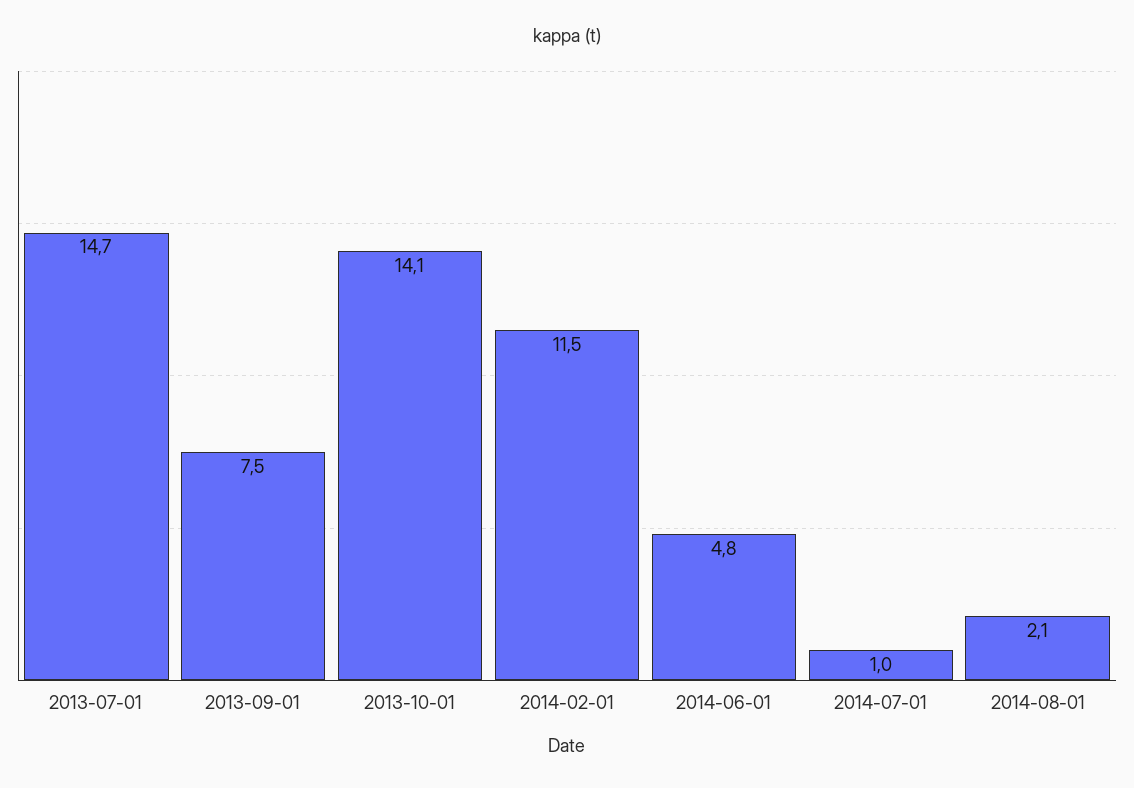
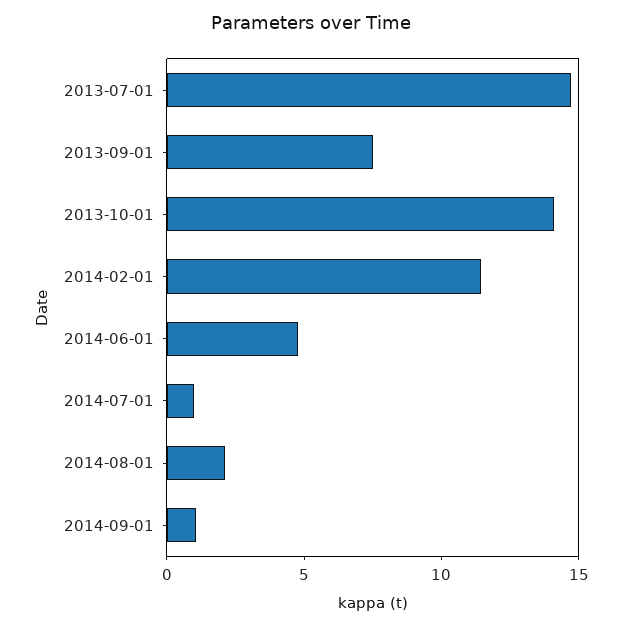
2014-09-01: none -> 1

